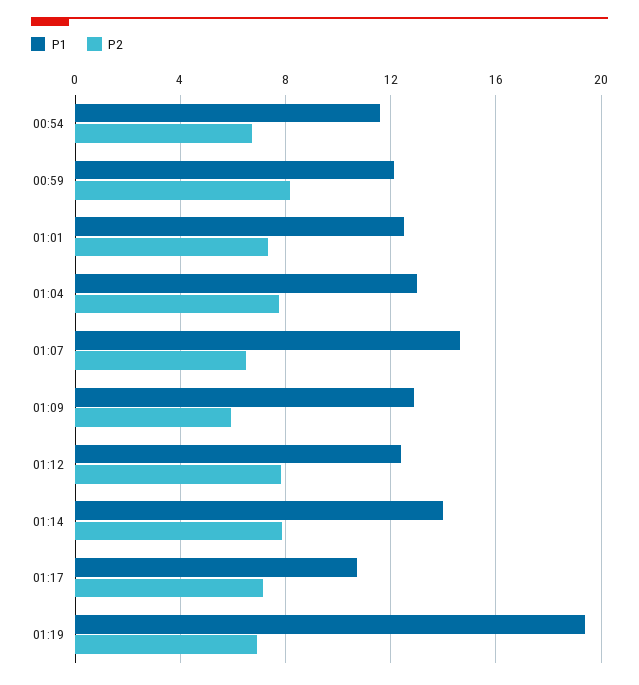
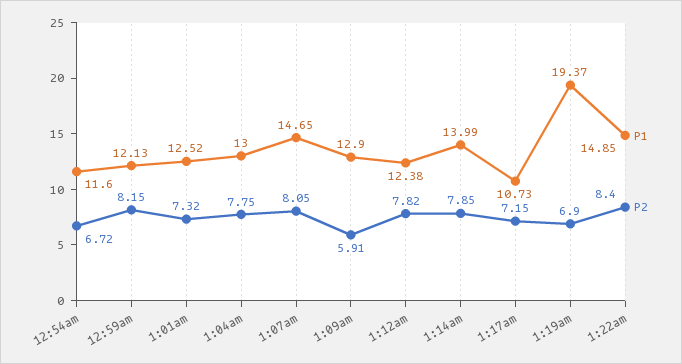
P2, 01:07: 6.5 -> 8.05
P1, 1:22am: none -> 14.85
P2, 1:22am: none -> 8.4

